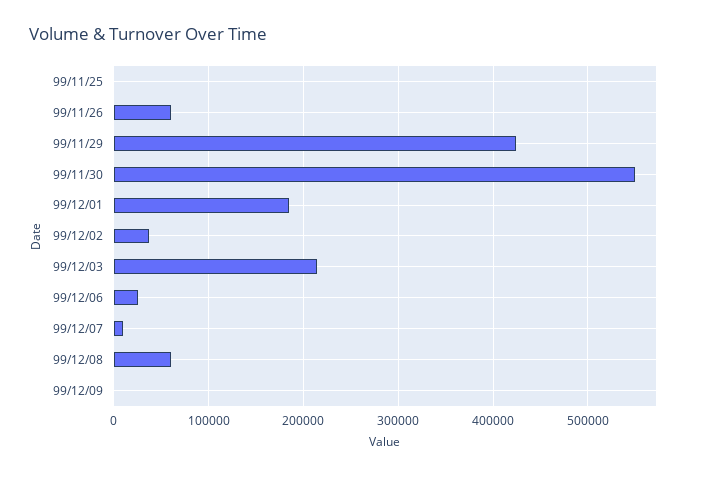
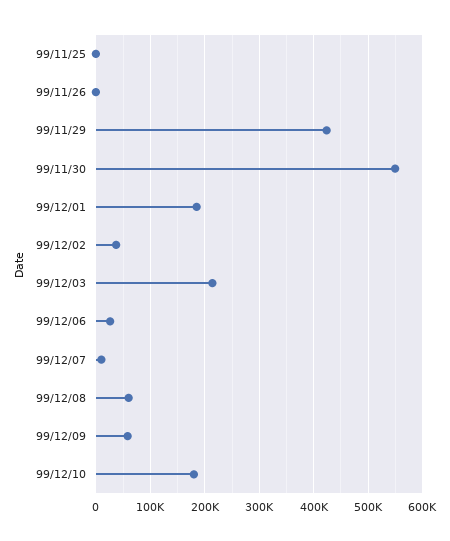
99/11/26: 60000 -> 0
99/12/09: 0 -> 60000
99/12/10: none -> 180000

